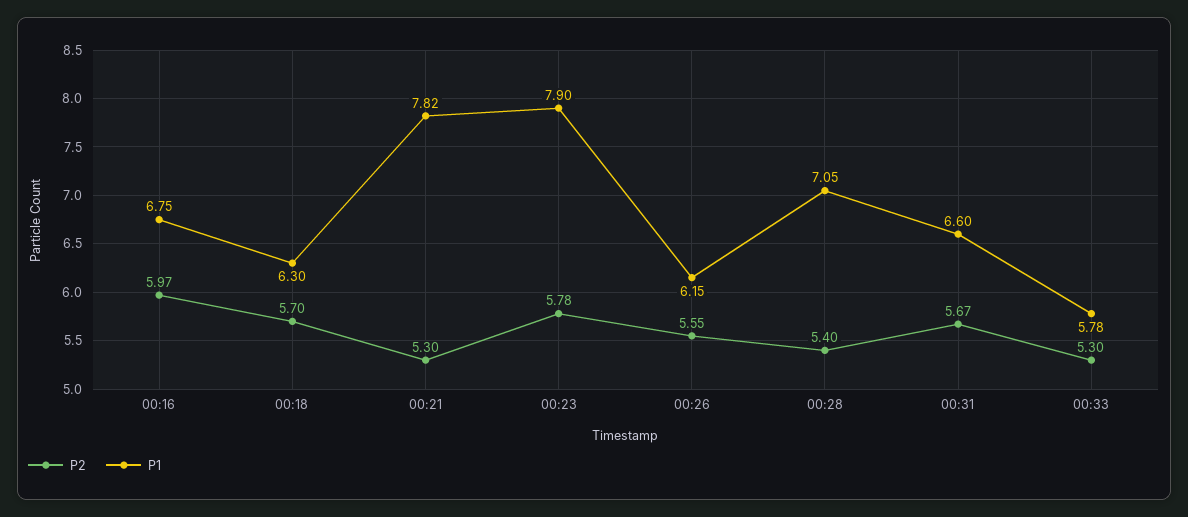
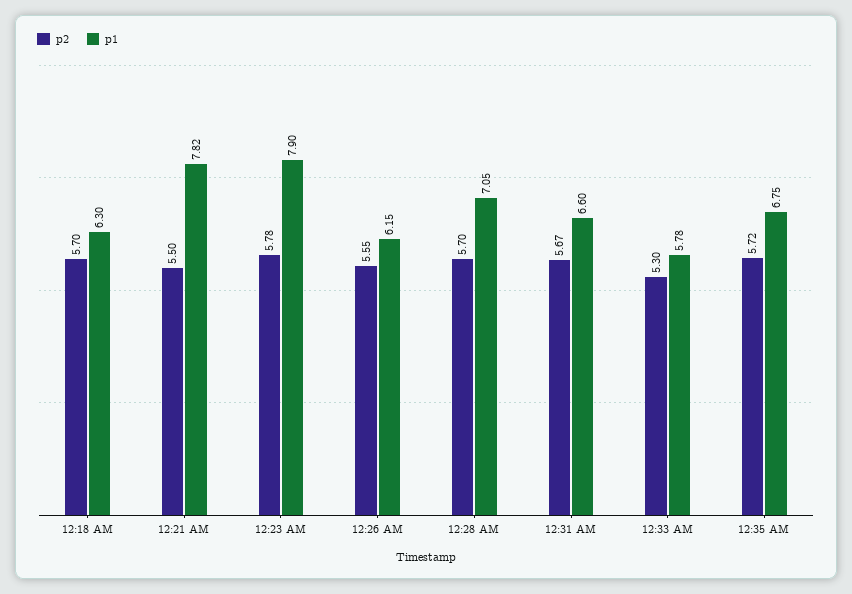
P2, 00:16: 5.97 -> none
P1, 00:16: 6.75 -> none
P2, 00:21: 5.3 -> 5.5
P2, 00:28: 5.4 -> 5.7
P2, 12:35 AM: none -> 5.72
P1, 12:35 AM: none -> 6.75

